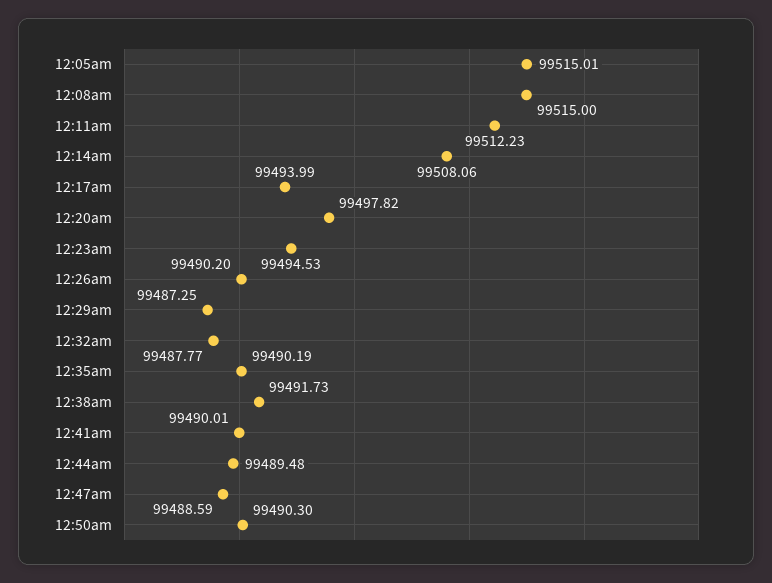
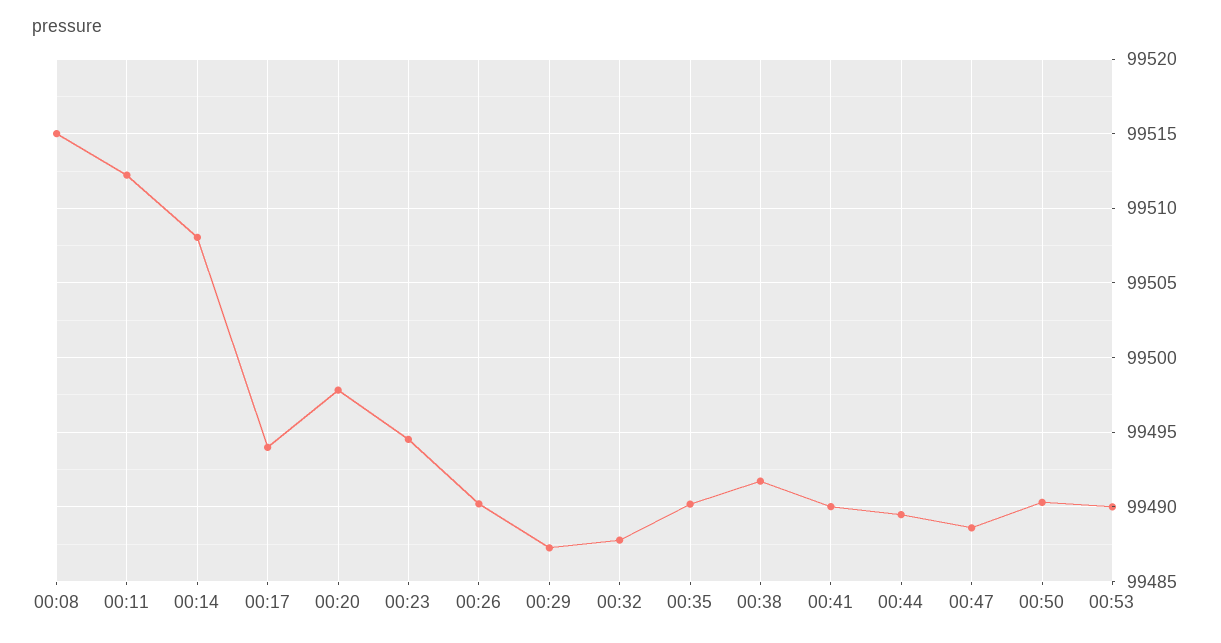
12:05am: 99515.01 -> none
00:53: none -> 99490

